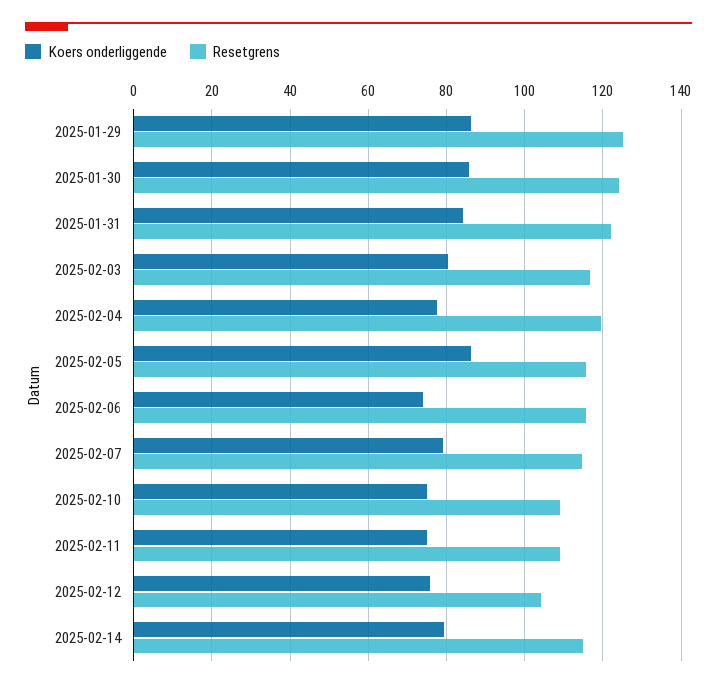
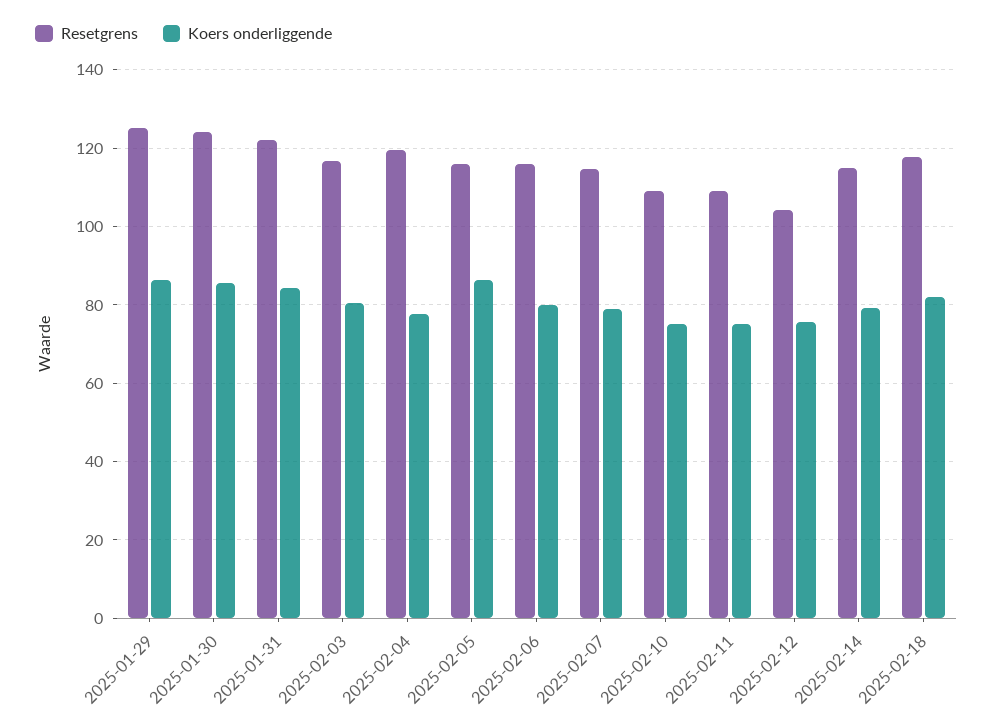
Koers onderliggende, 2025-02-06: 74 -> 80
Resetgrens, 2025-02-18: none -> 118
Koers onderliggende, 2025-02-18: none -> 82

